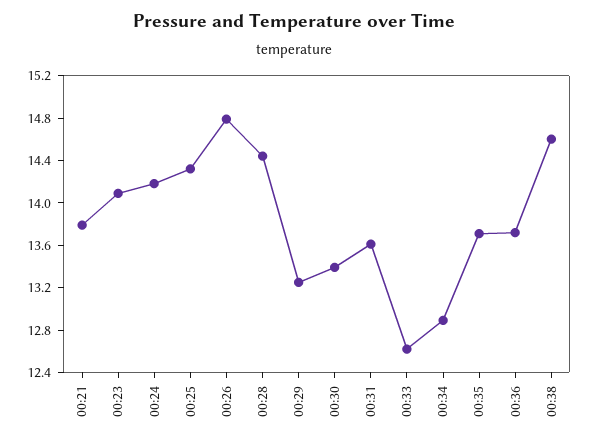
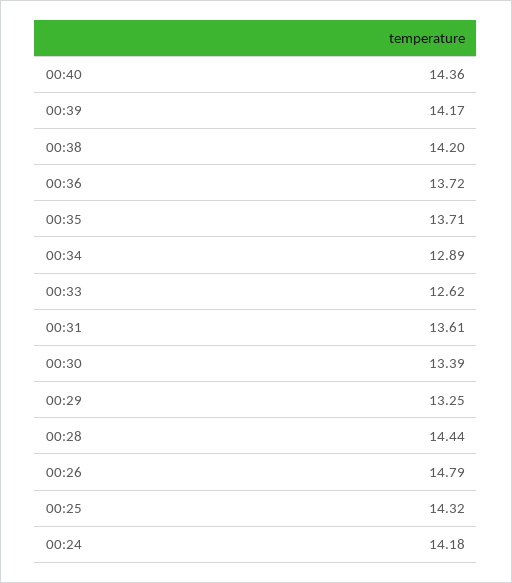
00:21: 13.8 -> none
00:23: 14.1 -> none
00:38: 14.6 -> 14.2
00:40: none -> 14.36
00:39: none -> 14.17

